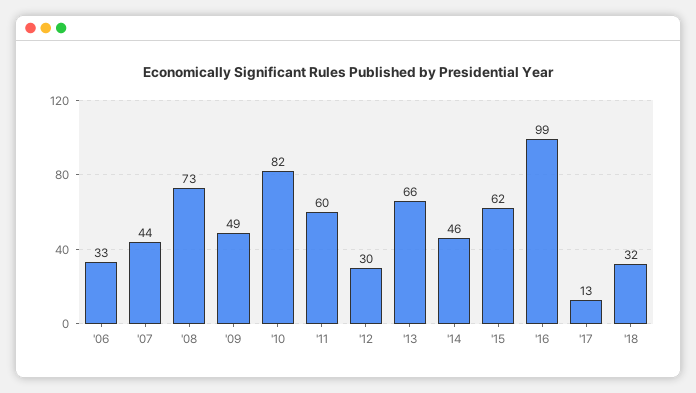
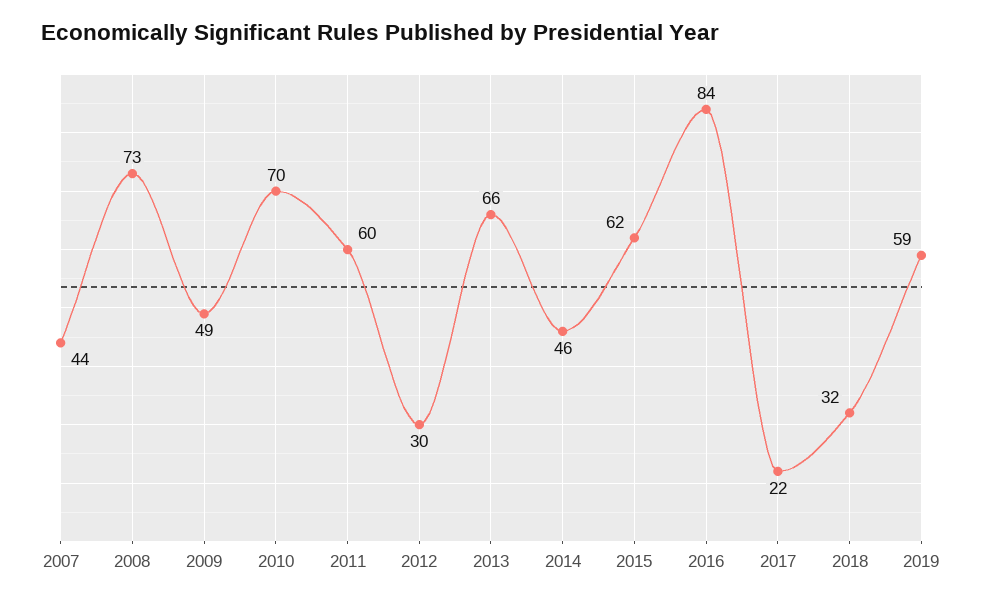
'06: 33 -> none
'10: 82 -> 70
'16: 99 -> 84
'17: 13 -> 22
2019: none -> 59

